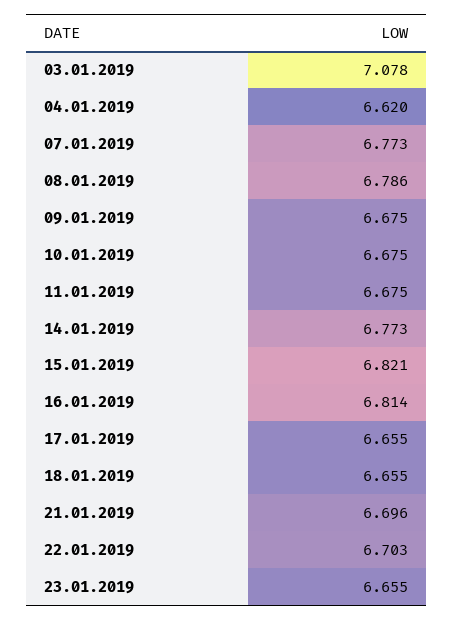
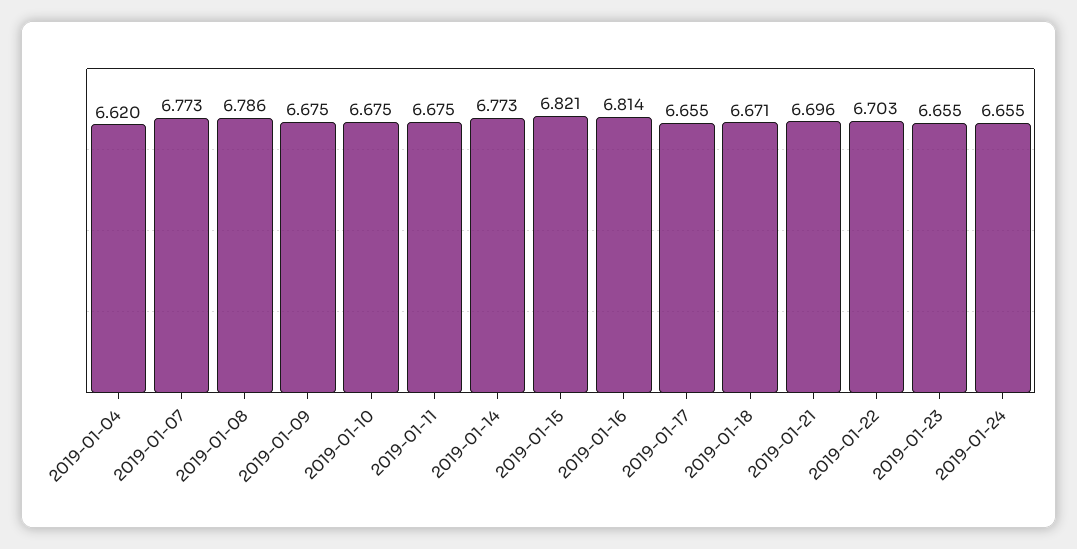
03.01.2019: 7.078 -> none
18.01.2019: 6.655 -> 6.671
2019-01-24: none -> 6.655

